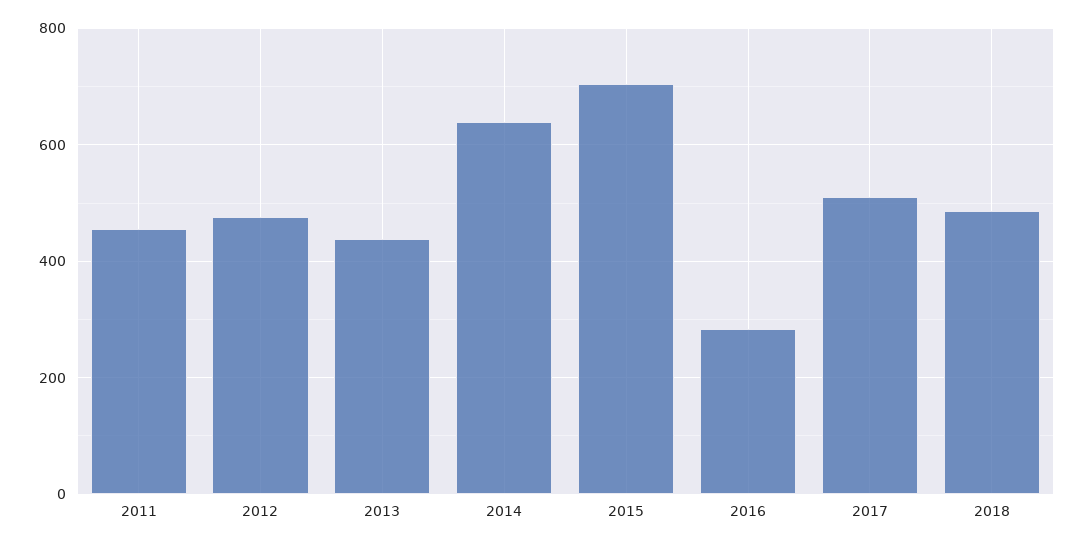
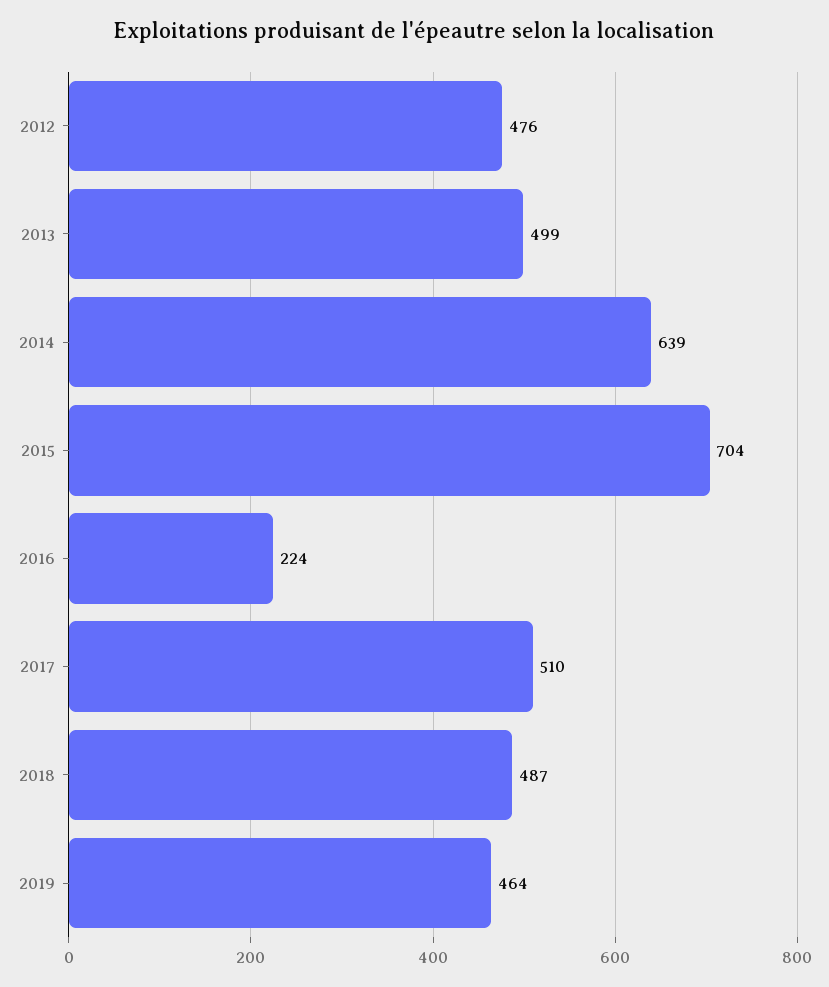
2011: 460 -> none
2013: 440 -> 499
2016: 280 -> 224
2019: none -> 464

